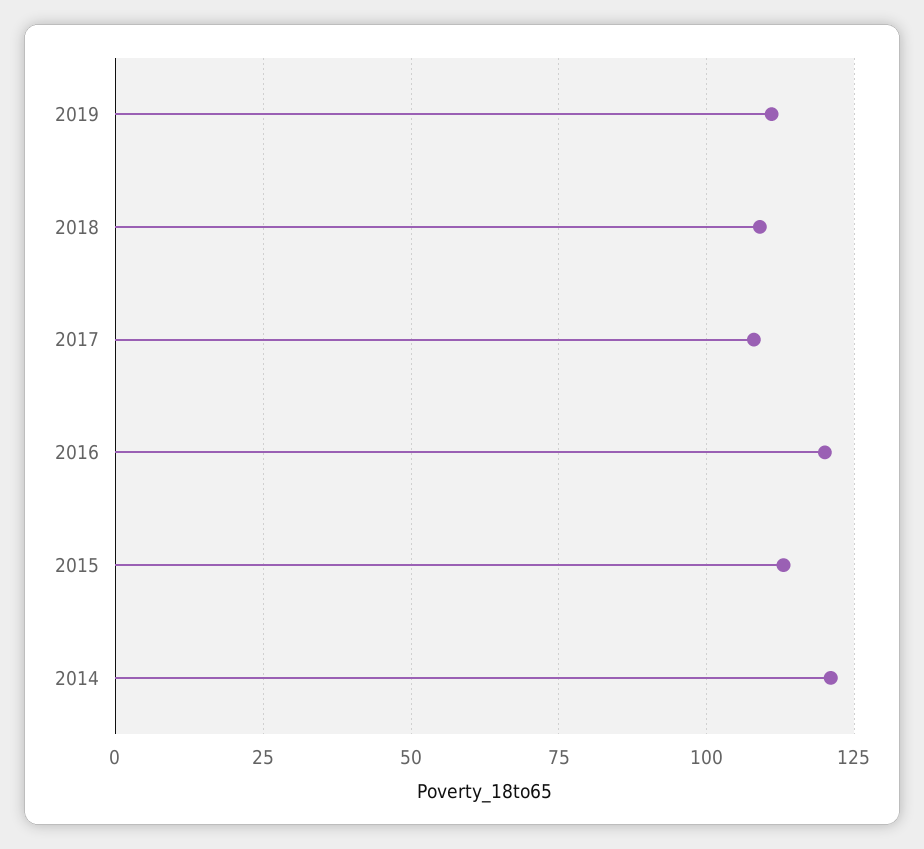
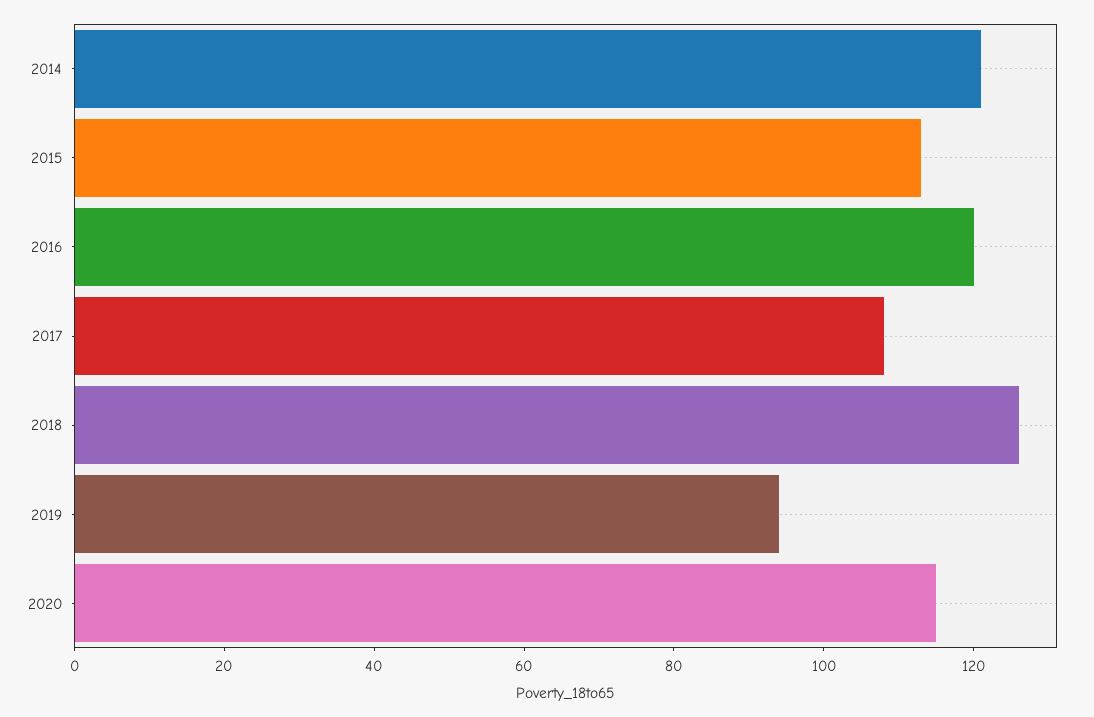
2019: 110 -> 95
2018: 110 -> 125
2020: none -> 115

